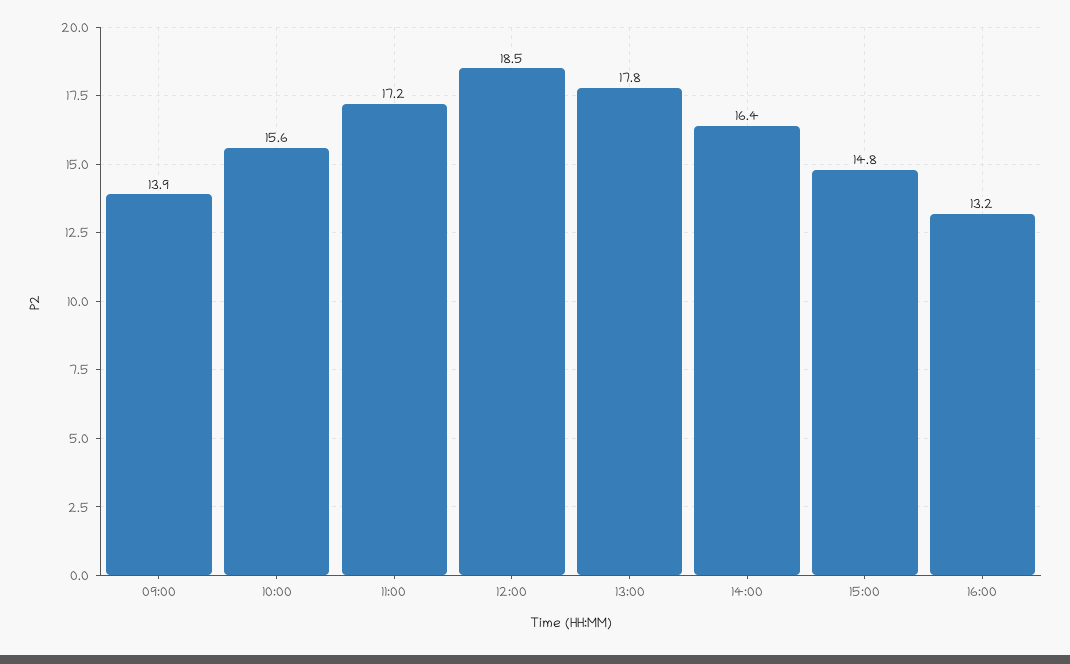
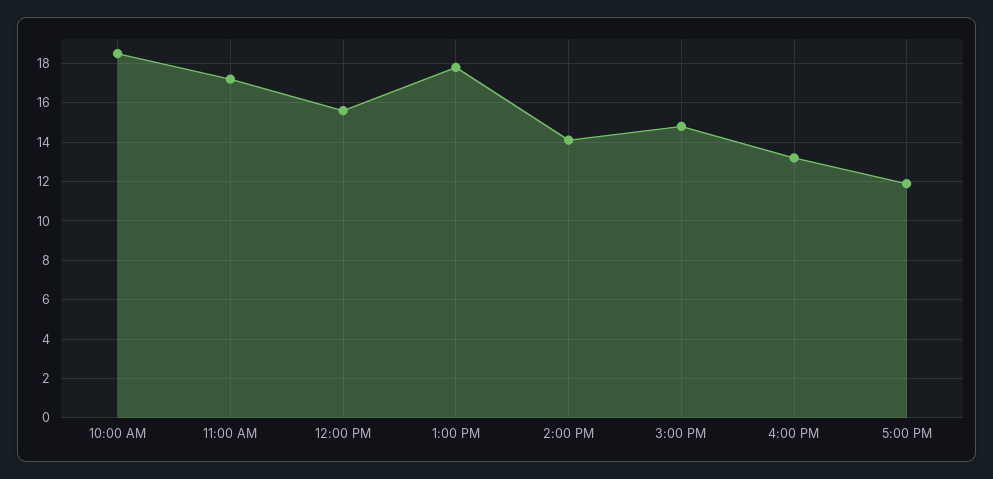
09:00: 13.9 -> none
10:00: 15.6 -> 18.5
12:00: 18.5 -> 15.5
14:00: 16.4 -> 14
5:00 PM: none -> 12

